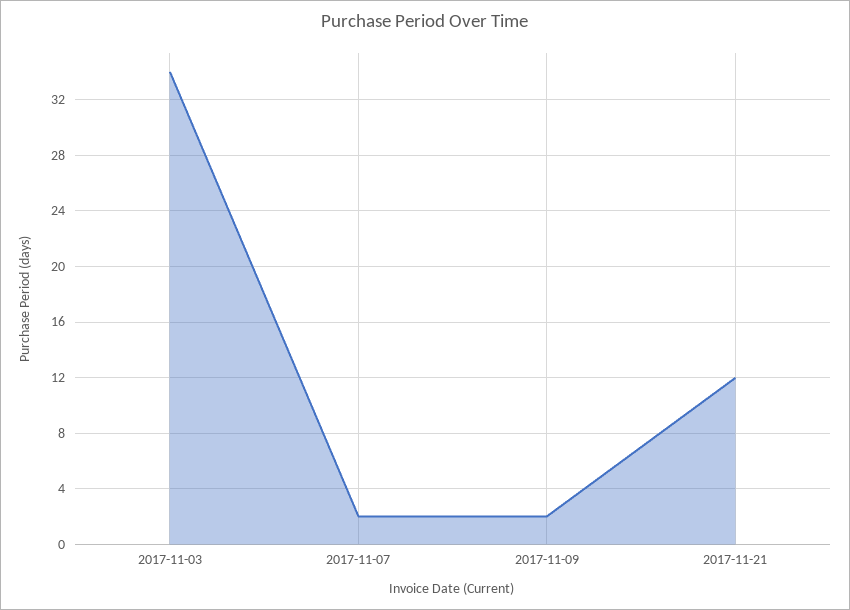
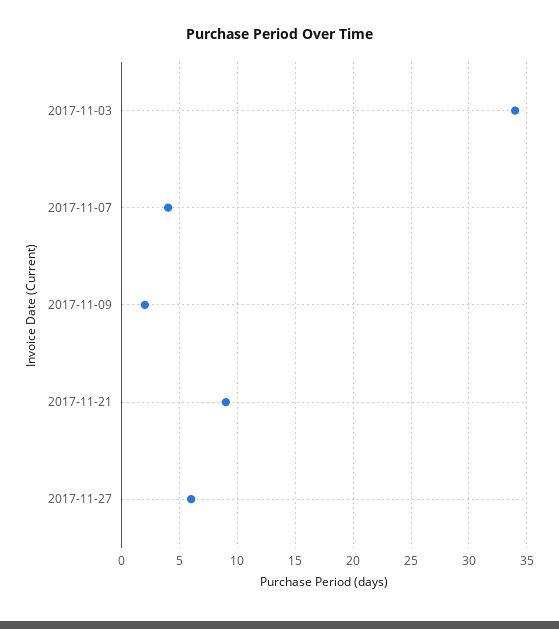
2017-11-07: 2 -> 4
2017-11-21: 12 -> 9
2017-11-27: none -> 6

